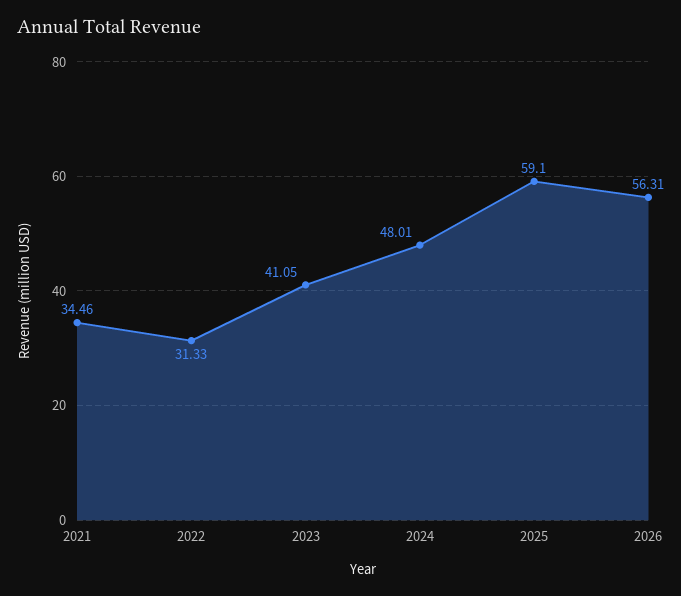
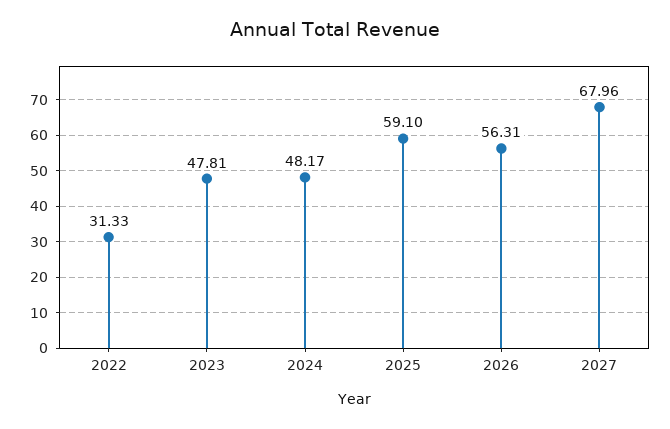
2021: 34.46 -> none
2023: 41.05 -> 47.81
2024: 48.01 -> 48.17
2027: none -> 67.96

